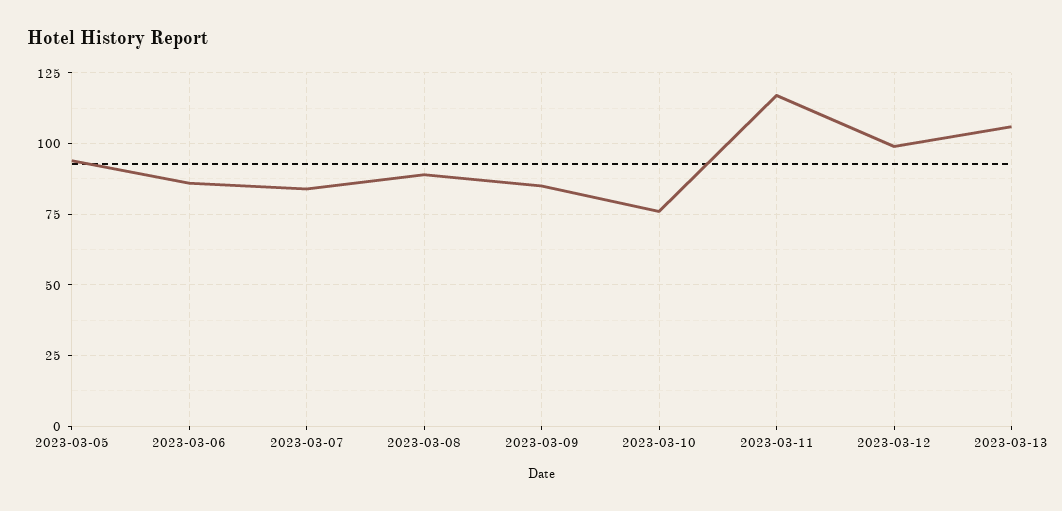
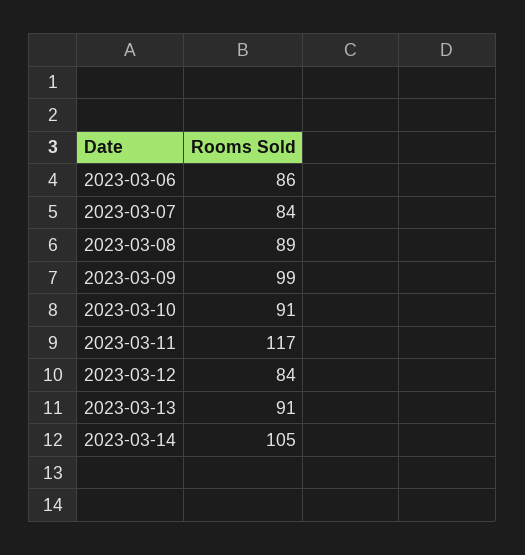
2023-03-05: 95 -> none
2023-03-09: 85 -> 99
2023-03-10: 75 -> 91
2023-03-12: 100 -> 84
2023-03-13: 105 -> 91
2023-03-14: none -> 105

